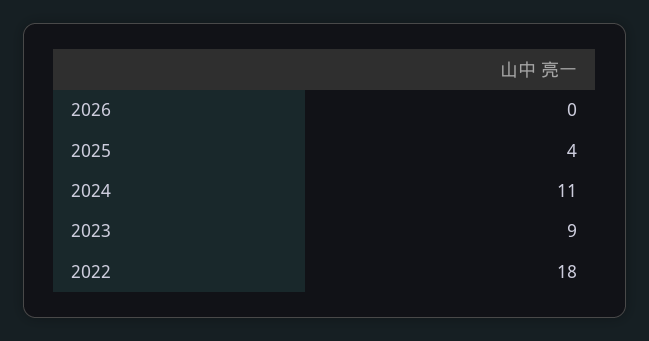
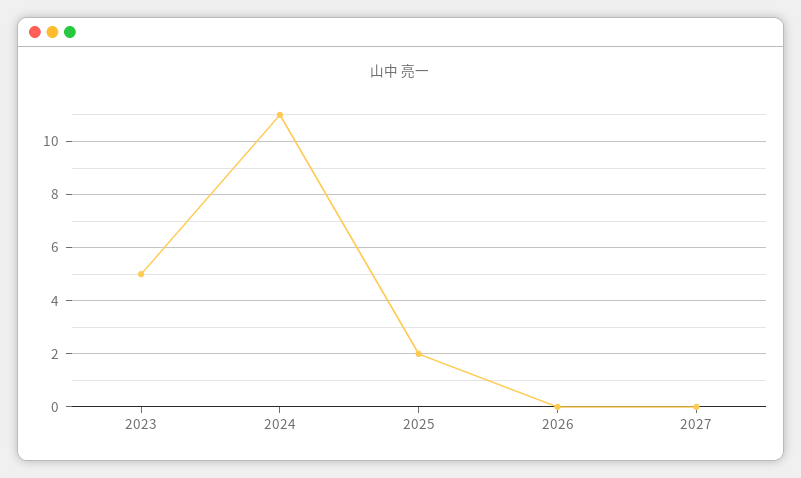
2025: 4 -> 2
2023: 9 -> 5
2022: 18 -> none
2027: none -> 0

